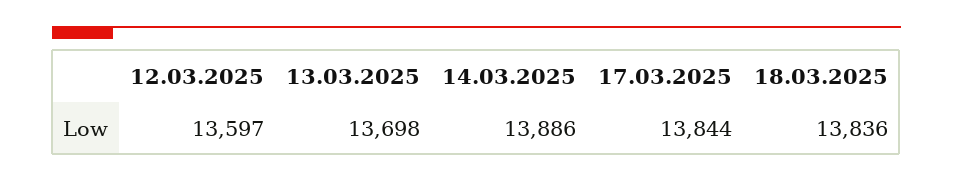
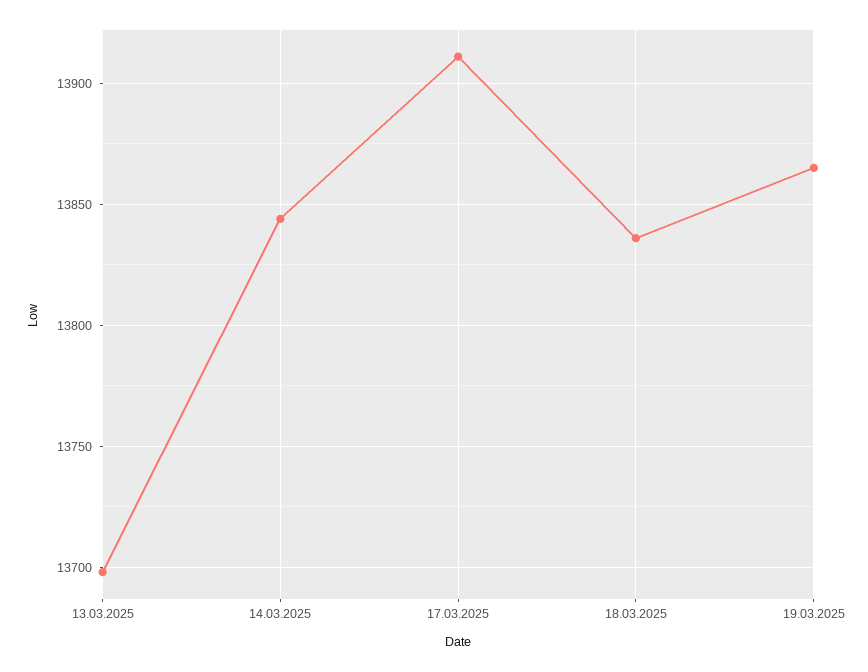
12.03.2025: 13597 -> none
14.03.2025: 13886 -> 13845
17.03.2025: 13844 -> 13910
19.03.2025: none -> 13865

